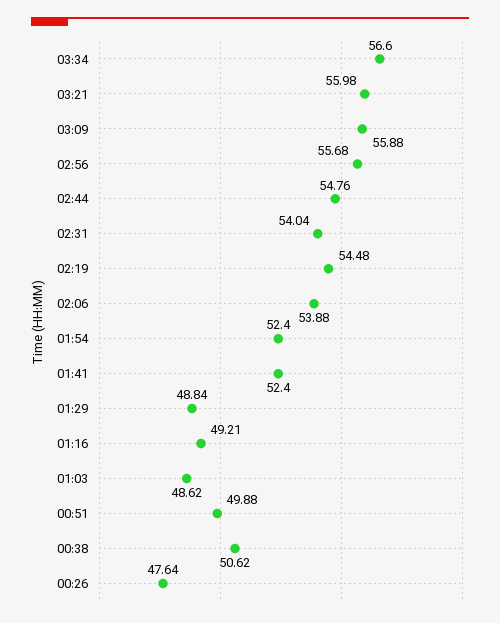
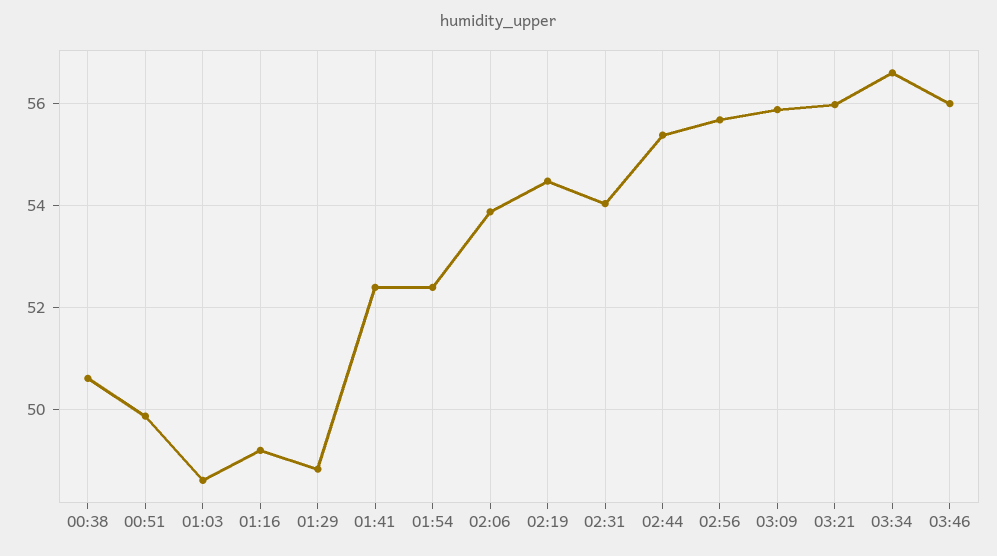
02:44: 54.76 -> 55.4
00:26: 47.64 -> none
03:46: none -> 56

